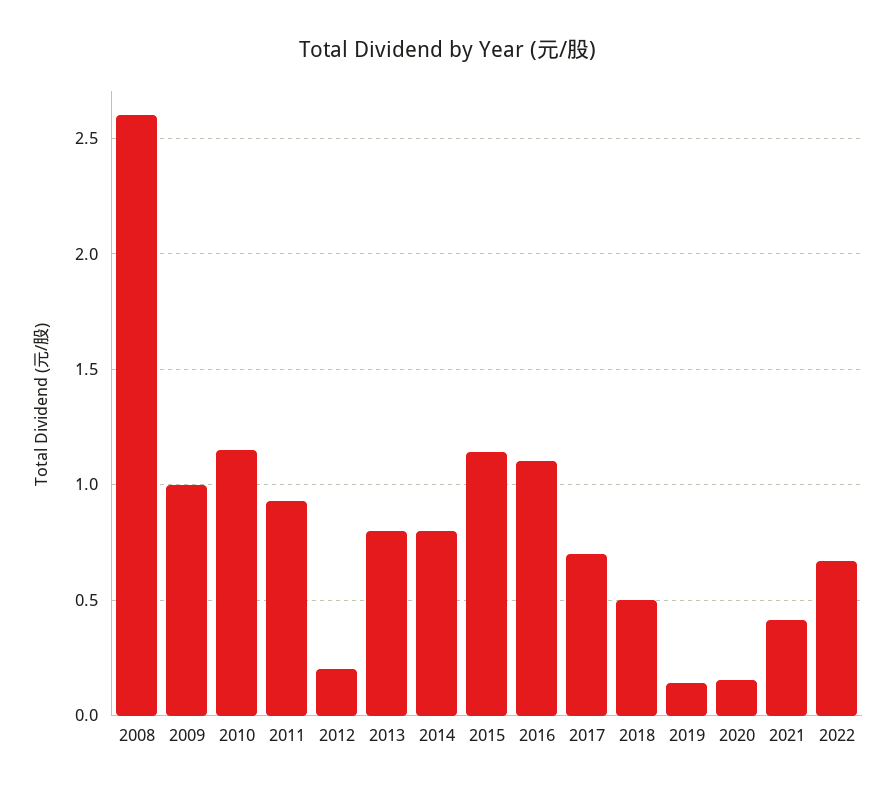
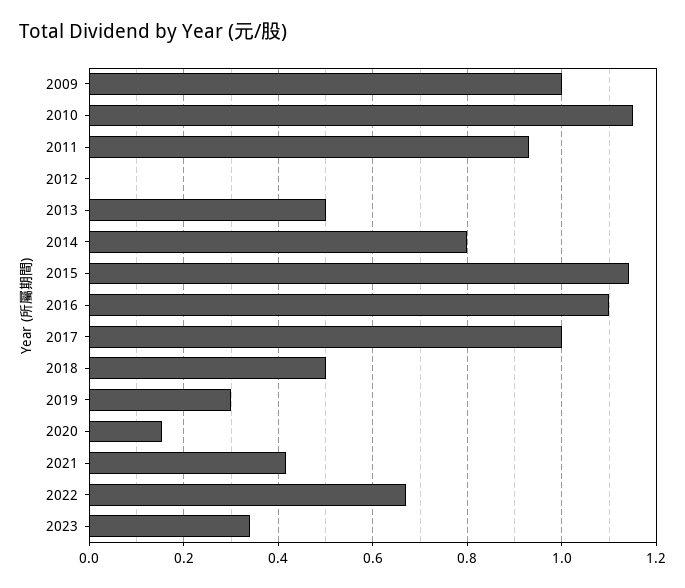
2008: 2.6 -> none
2012: 0.2 -> 0
2013: 0.8 -> 0.5
2017: 0.7 -> 1
2019: 0.15 -> 0.3
2023: none -> 0.34

